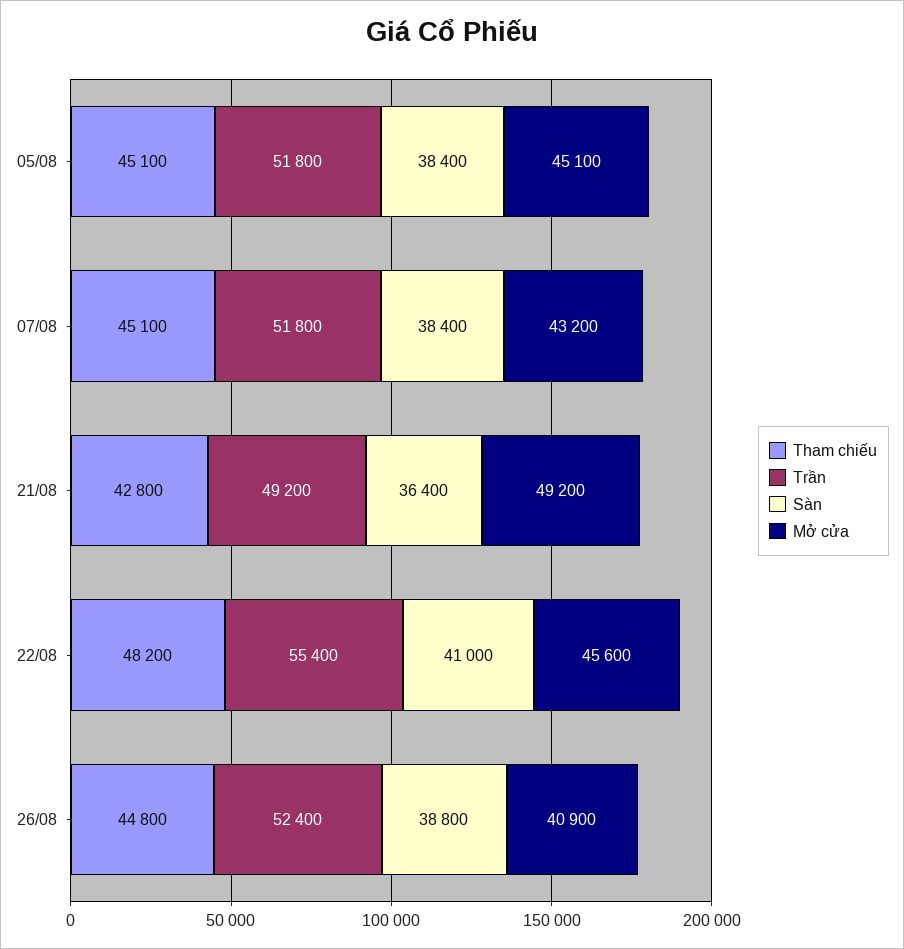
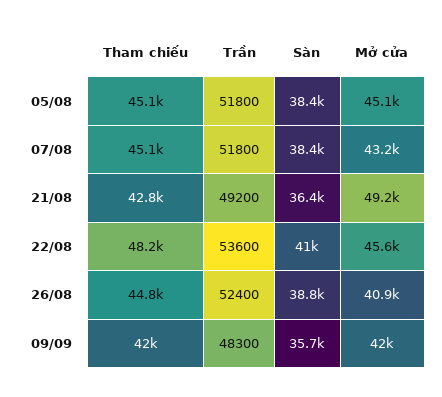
Trần, 22/08: 55400 -> 53600
Tham chiếu, 09/09: none -> 42000
Trần, 09/09: none -> 48300
Sàn, 09/09: none -> 35700
Mở cửa, 09/09: none -> 42000

